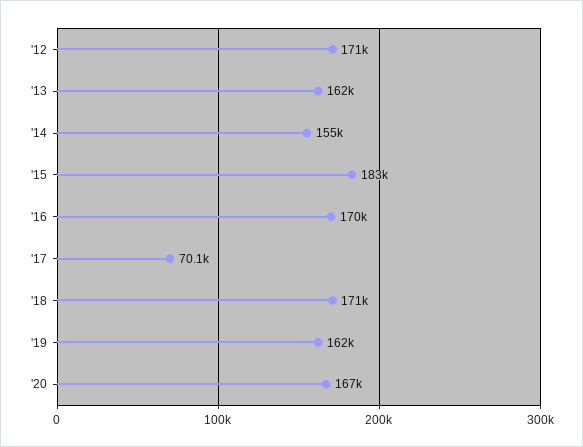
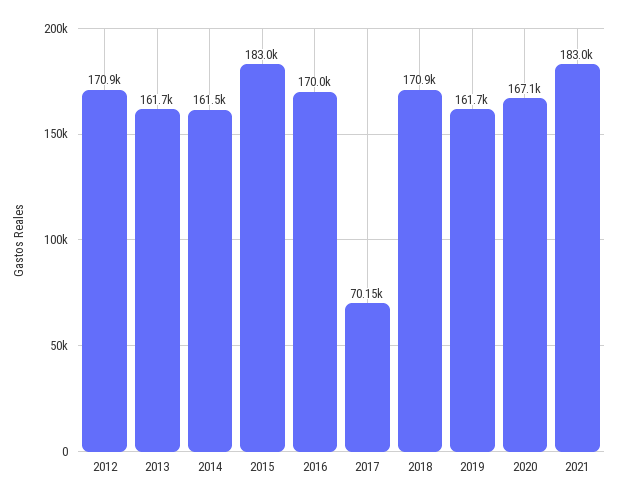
'14: 155000 -> 161500
2021: none -> 183000

